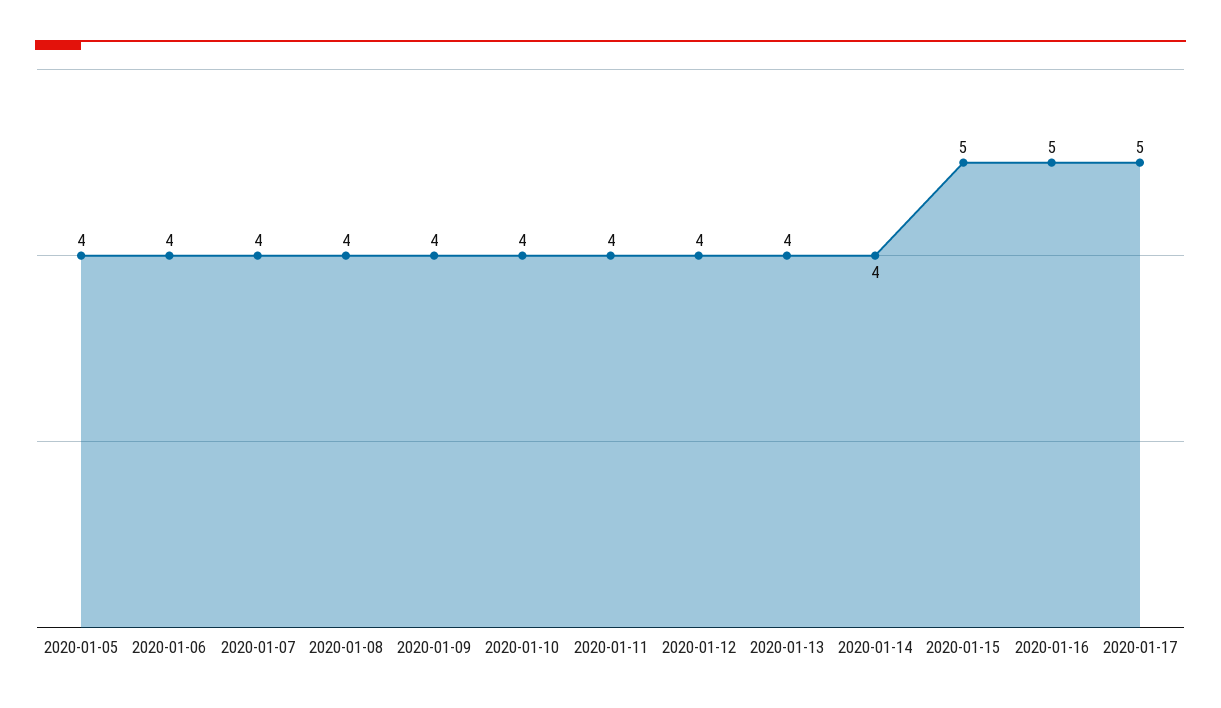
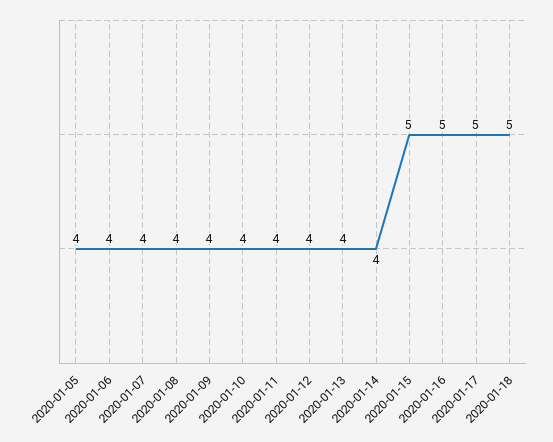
2020-01-18: none -> 5

